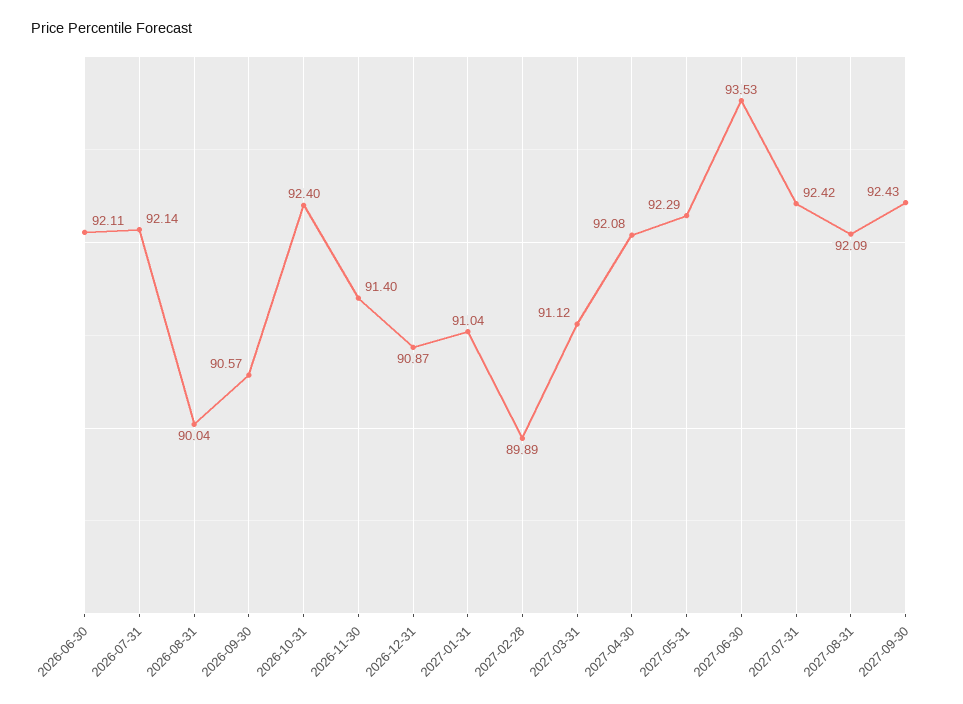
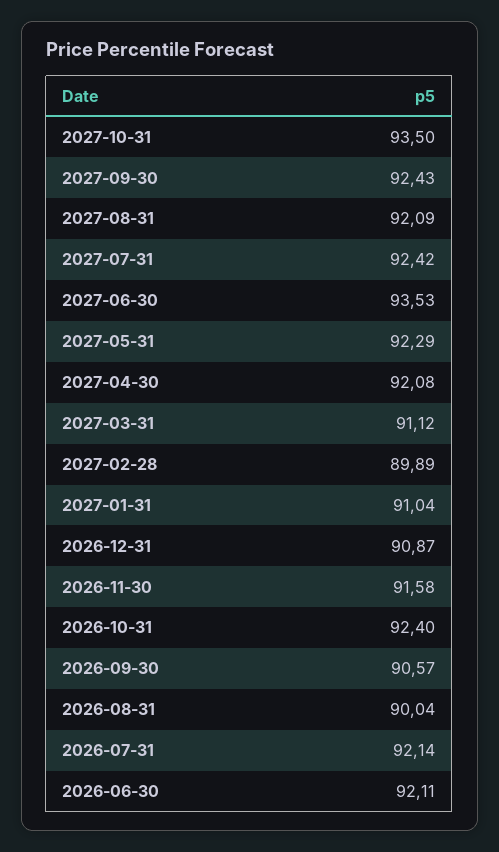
2026-11-30: 91.4 -> 91.58
2027-10-31: none -> 93.5

